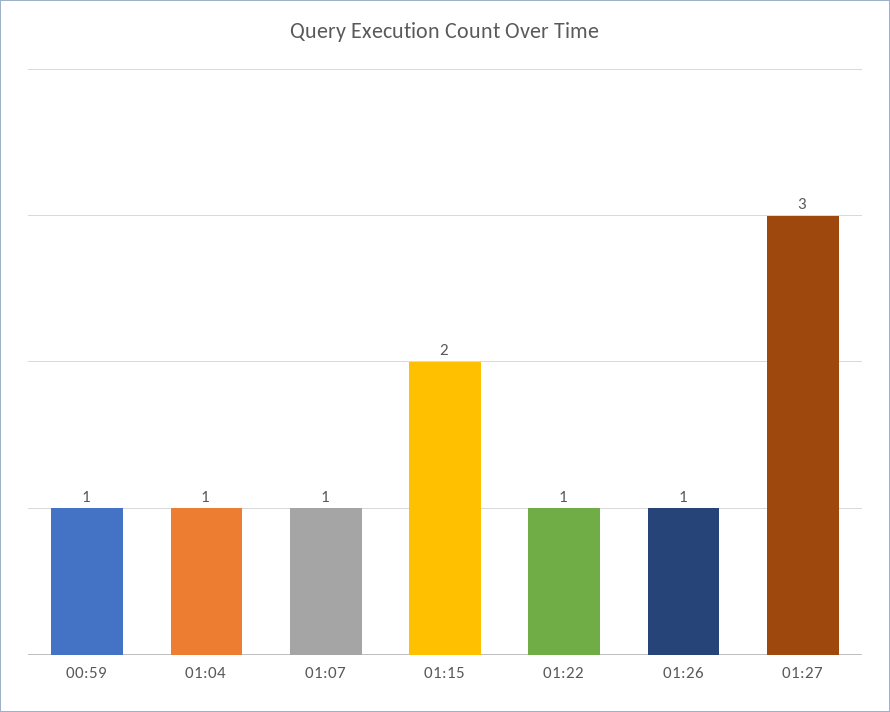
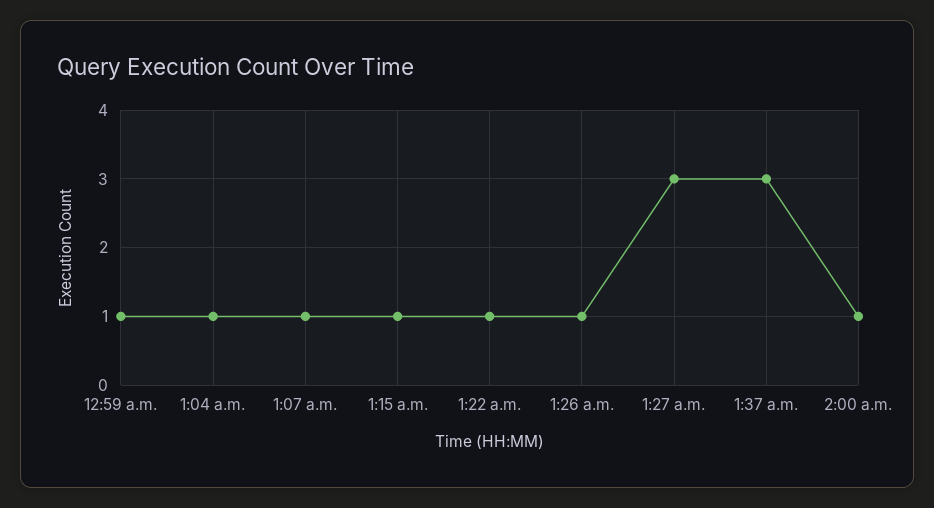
01:15: 2 -> 1
1:37 a.m.: none -> 3
2:00 a.m.: none -> 1

